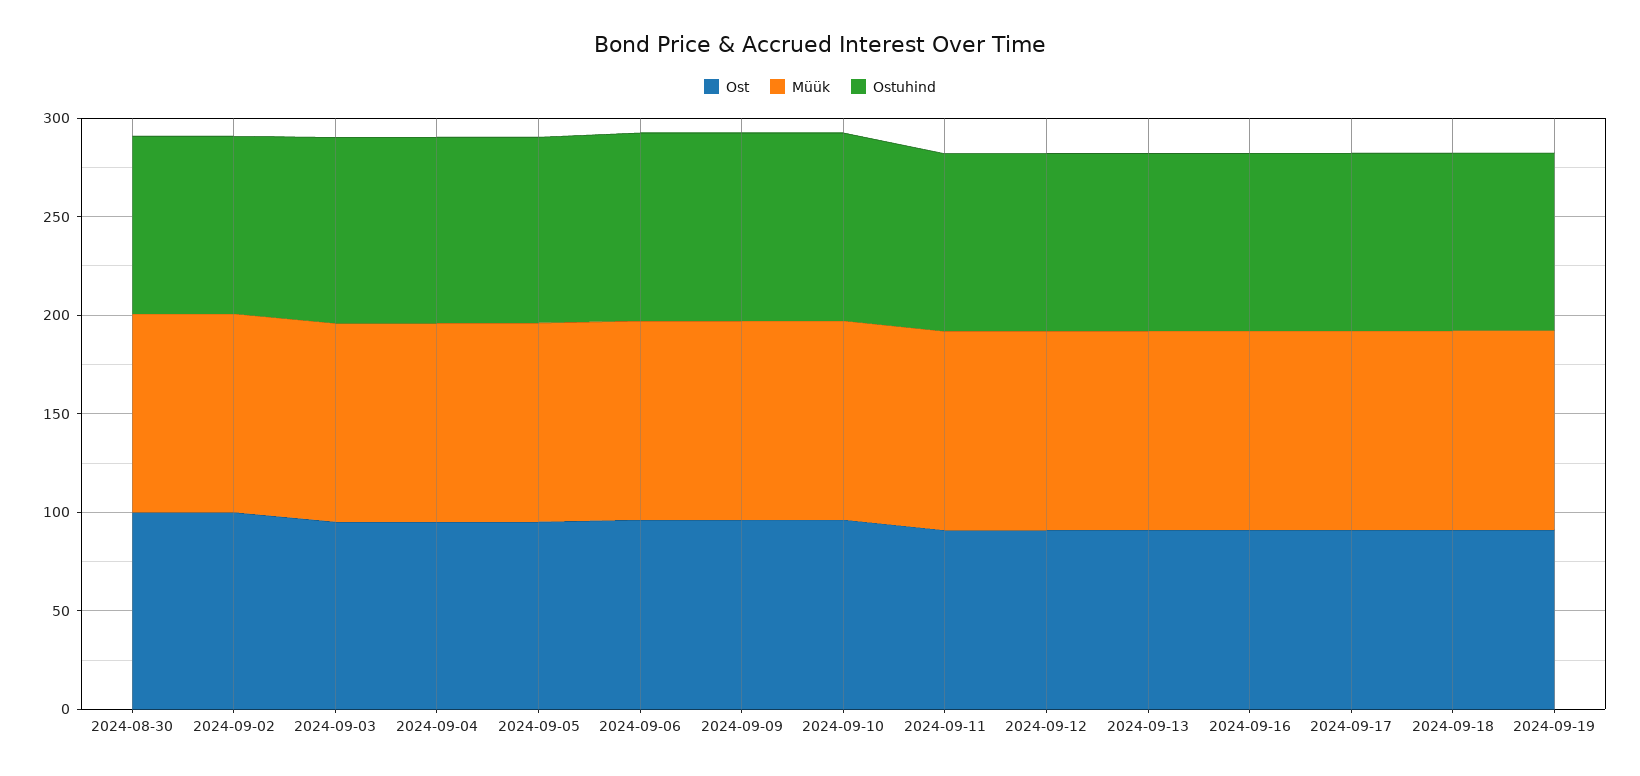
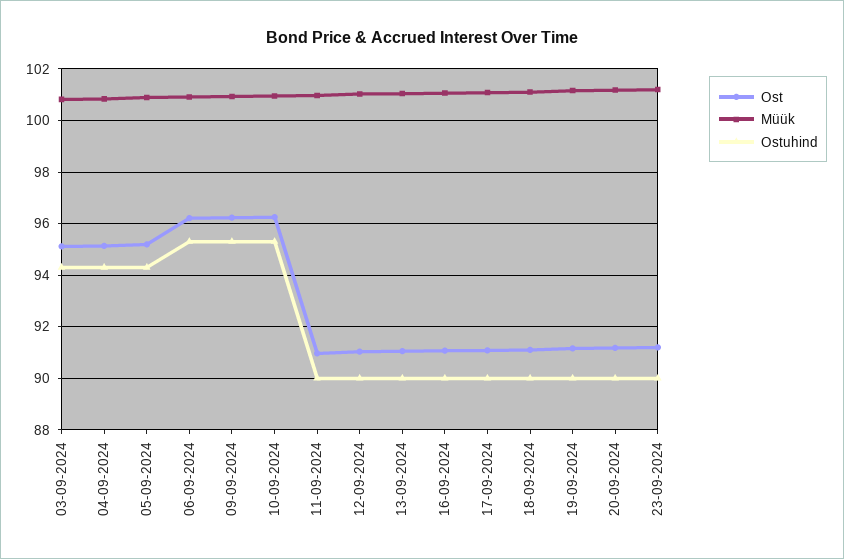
Ost, 2024-08-30: 100 -> none
Müük, 2024-08-30: 100 -> none
Ostuhind, 2024-08-30: 90 -> none
Ost, 2024-09-02: 100 -> none
Müük, 2024-09-02: 100 -> none
Ostuhind, 2024-09-02: 90 -> none
Ost, 20-09-2024: none -> 91.25
Müük, 20-09-2024: none -> 101.25
Ostuhind, 20-09-2024: none -> 90
Ost, 23-09-2024: none -> 91.25
Müük, 23-09-2024: none -> 101.25
Ostuhind, 23-09-2024: none -> 90

